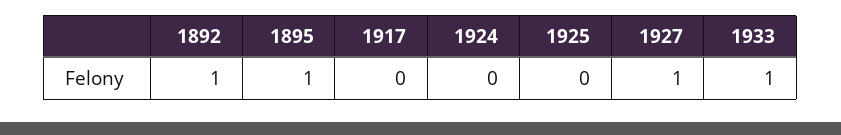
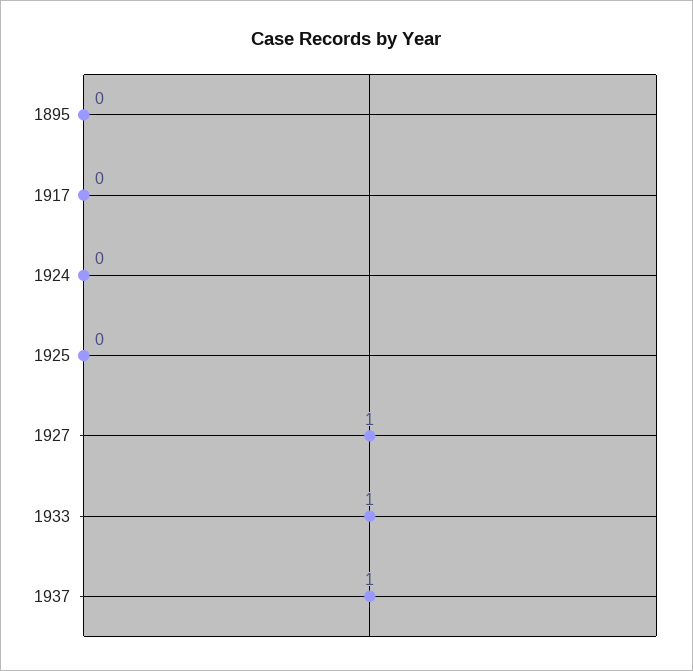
1892: 1 -> none
1895: 1 -> 0
1937: none -> 1

